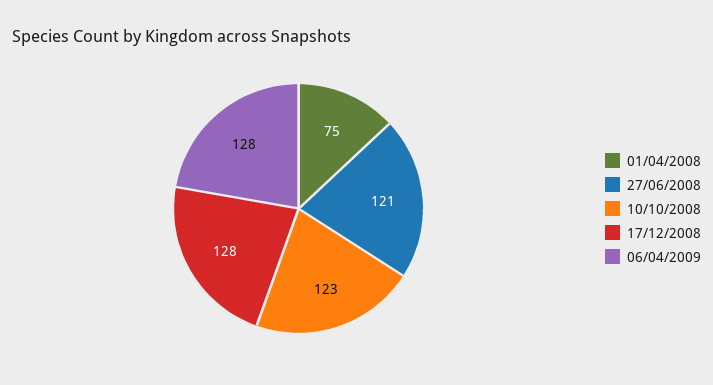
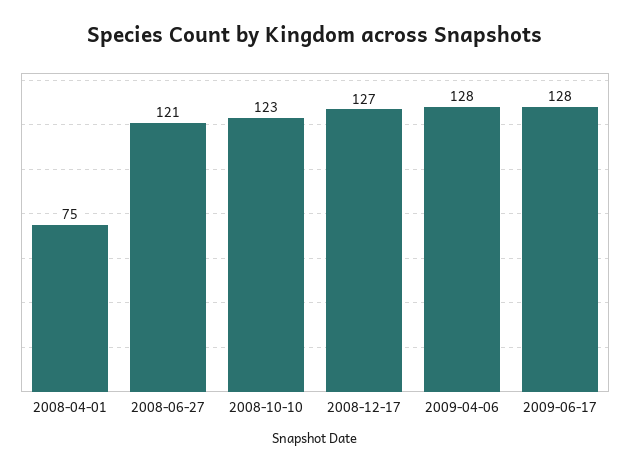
17/12/2008: 128 -> 127
2009-06-17: none -> 128

